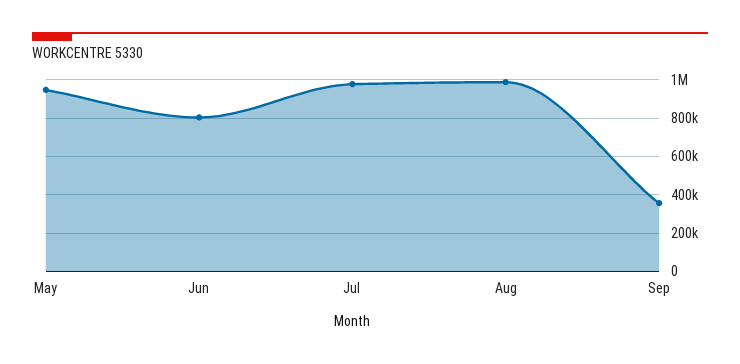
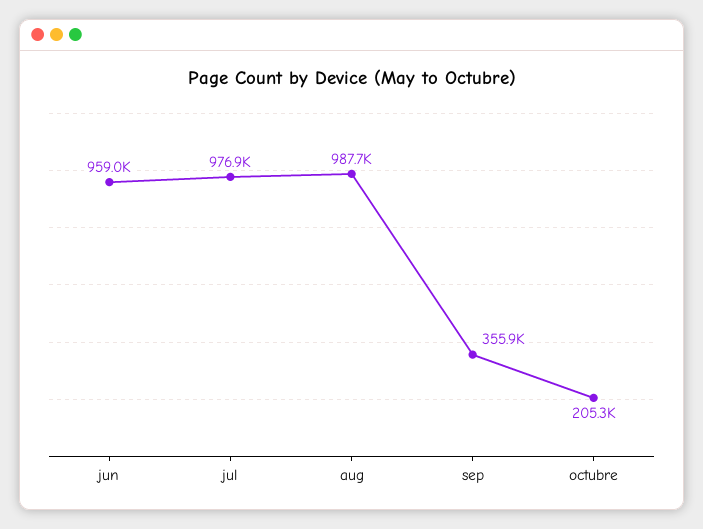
May: 950000 -> none
Jun: 800000 -> 959000
octubre: none -> 205300

